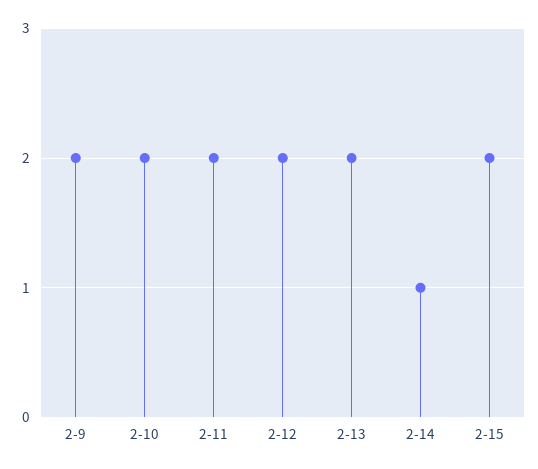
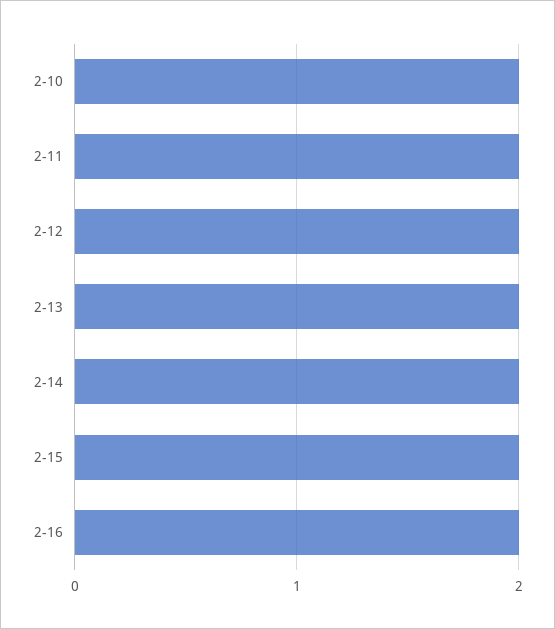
2-9: 2 -> none
2-14: 1 -> 2
2-16: none -> 2

